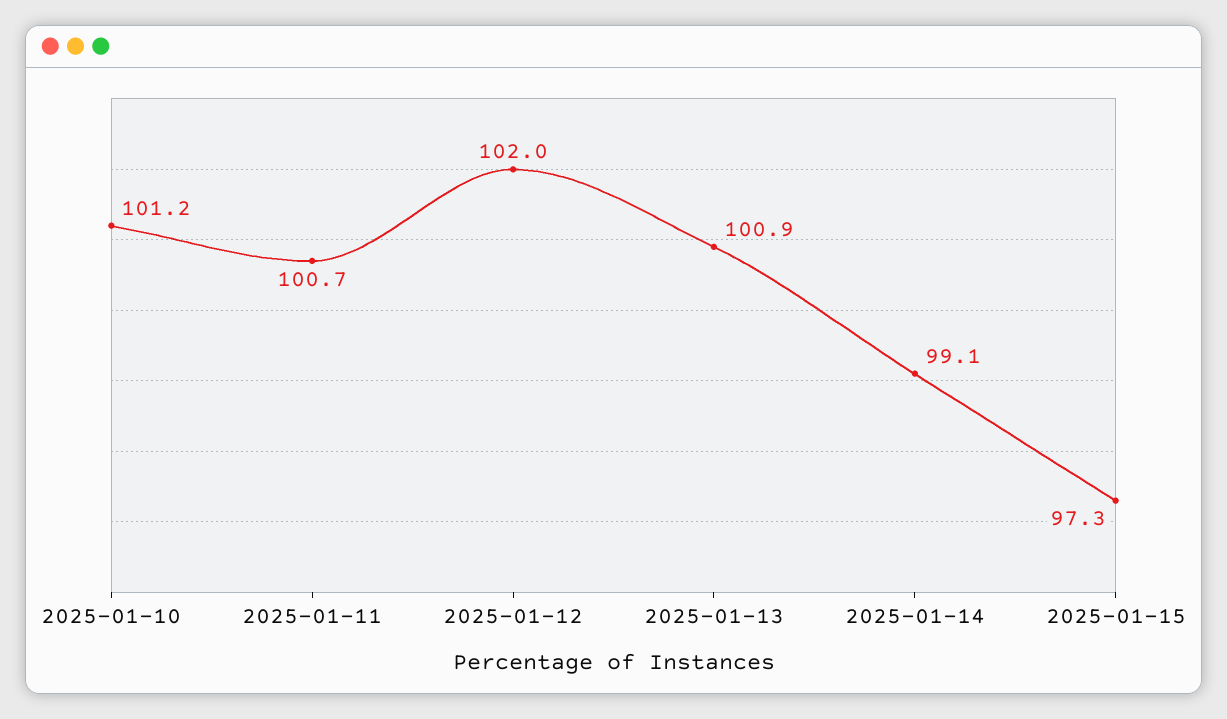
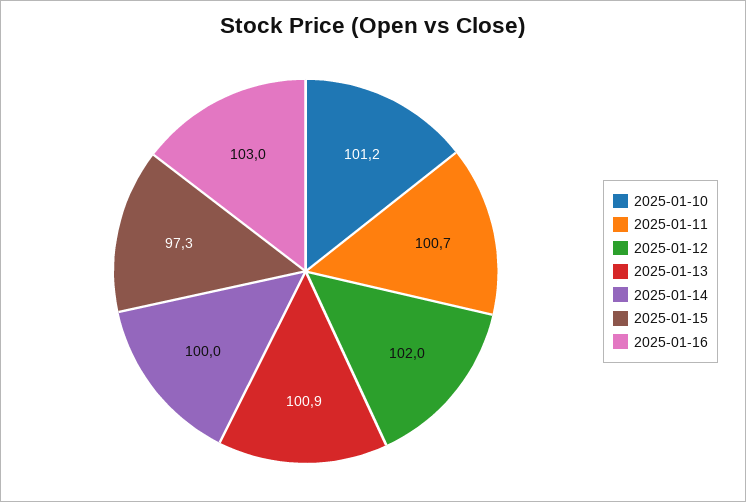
2025-01-14: 99.1 -> 100
2025-01-16: none -> 103

